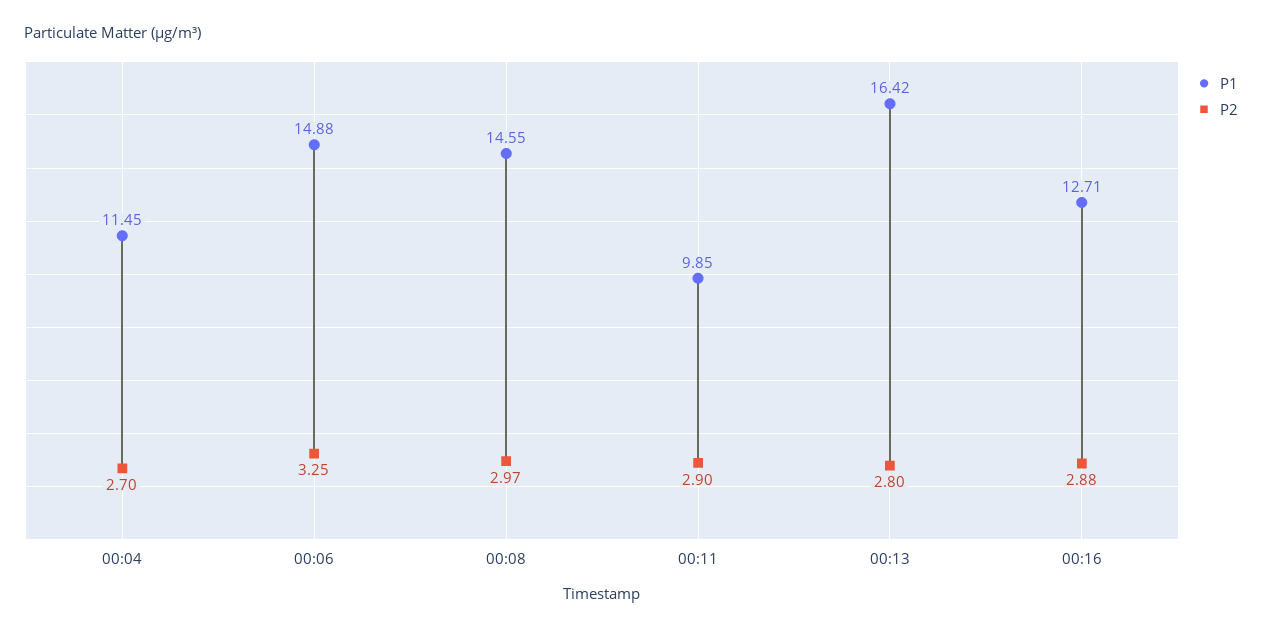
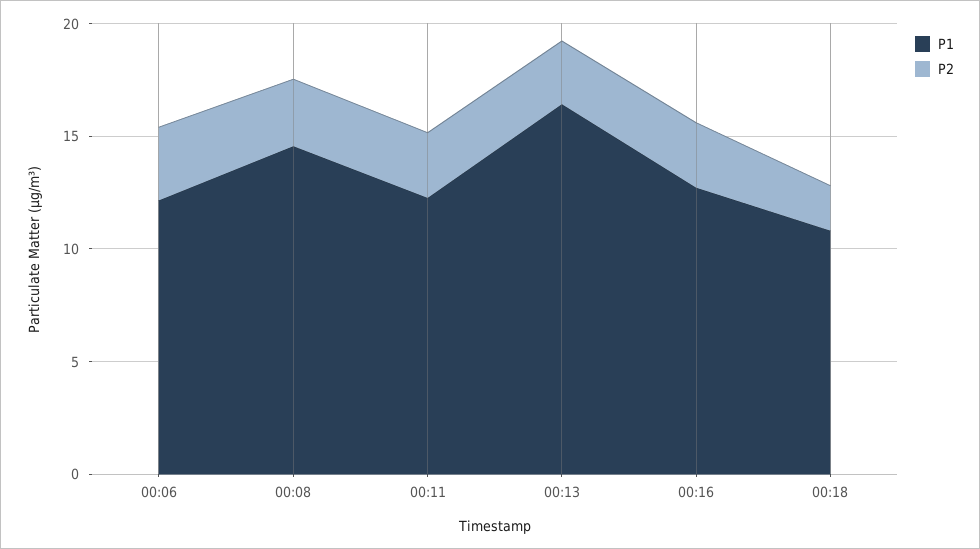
P1, 00:04: 11.45 -> none
P2, 00:04: 2.7 -> none
P1, 00:06: 14.88 -> 12
P1, 00:11: 9.85 -> 12
P1, 00:18: none -> 11
P2, 00:18: none -> 2

